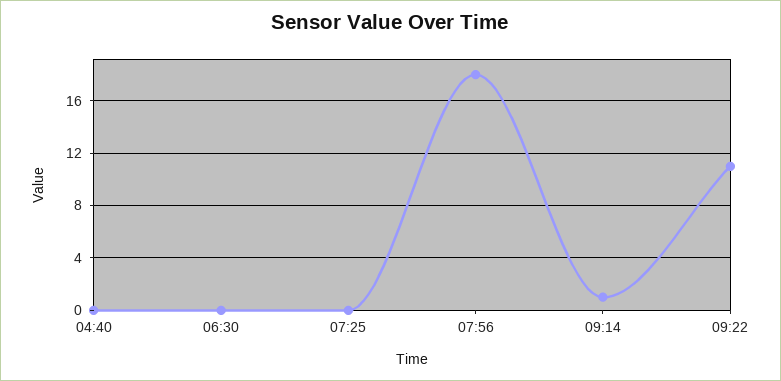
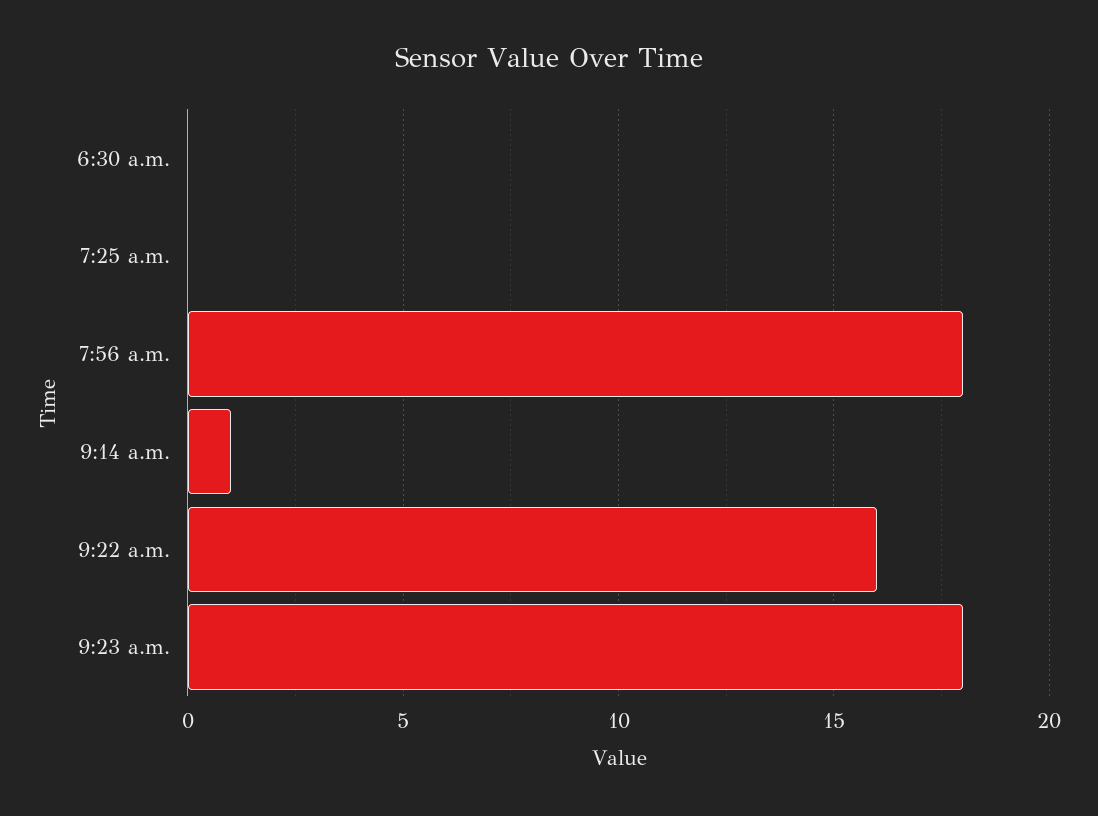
04:40: 0 -> none
09:22: 11 -> 16
9:23 a.m.: none -> 18

